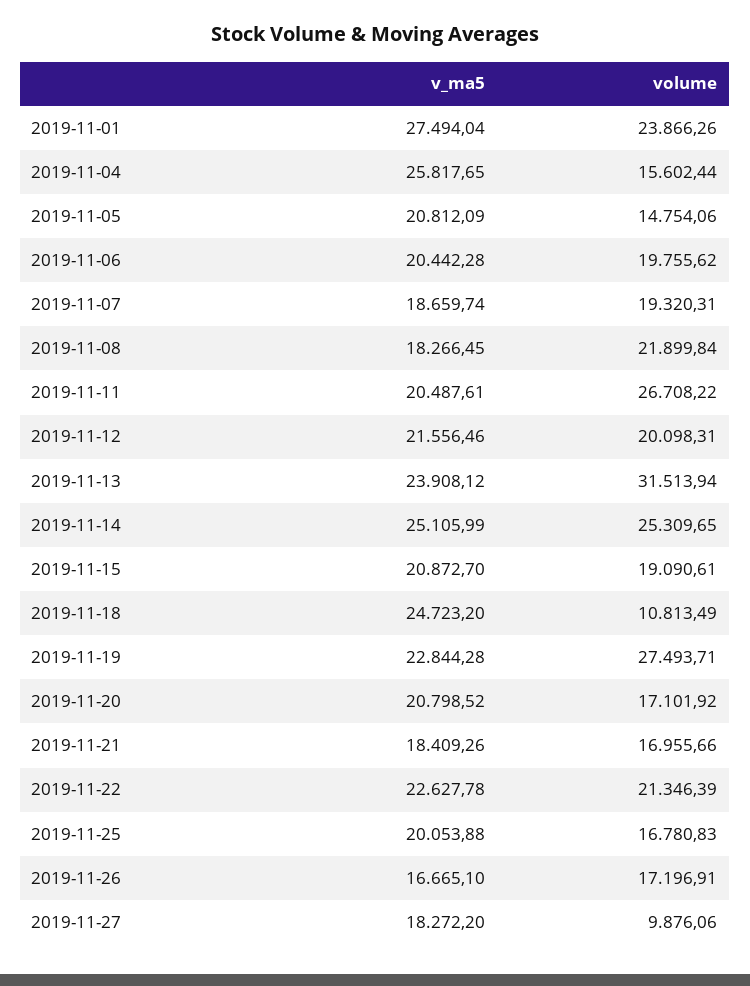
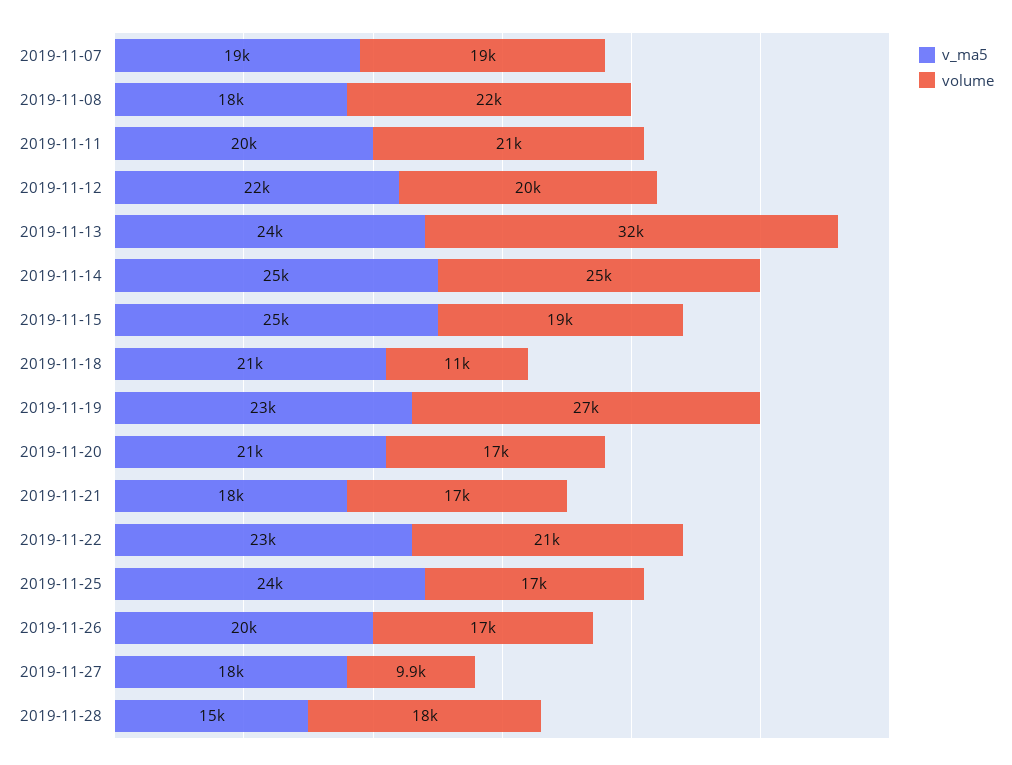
v_ma5, 2019-11-01: 27494.04 -> none
volume, 2019-11-01: 23866.26 -> none
v_ma5, 2019-11-04: 25817.65 -> none
volume, 2019-11-04: 15602.44 -> none
v_ma5, 2019-11-05: 20812.09 -> none
volume, 2019-11-05: 14754.06 -> none
v_ma5, 2019-11-06: 20442.28 -> none
volume, 2019-11-06: 19755.62 -> none
volume, 2019-11-11: 26708.22 -> 21000
v_ma5, 2019-11-15: 20872.7 -> 25000
v_ma5, 2019-11-18: 24723.2 -> 21000
v_ma5, 2019-11-25: 20053.88 -> 24000
v_ma5, 2019-11-26: 16665.1 -> 20000
v_ma5, 2019-11-28: none -> 15000
volume, 2019-11-28: none -> 18000

